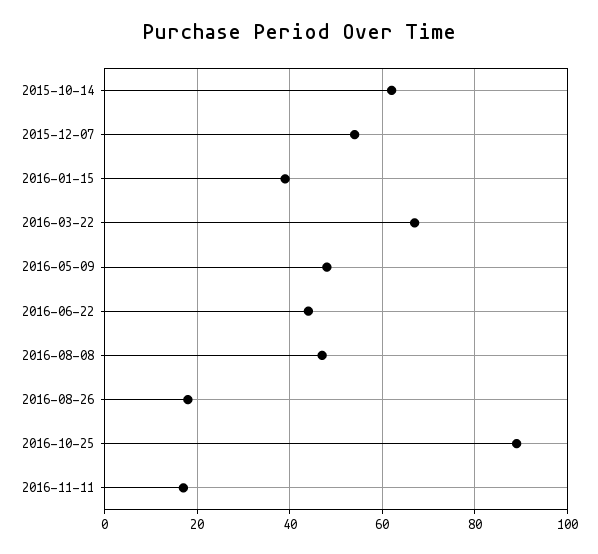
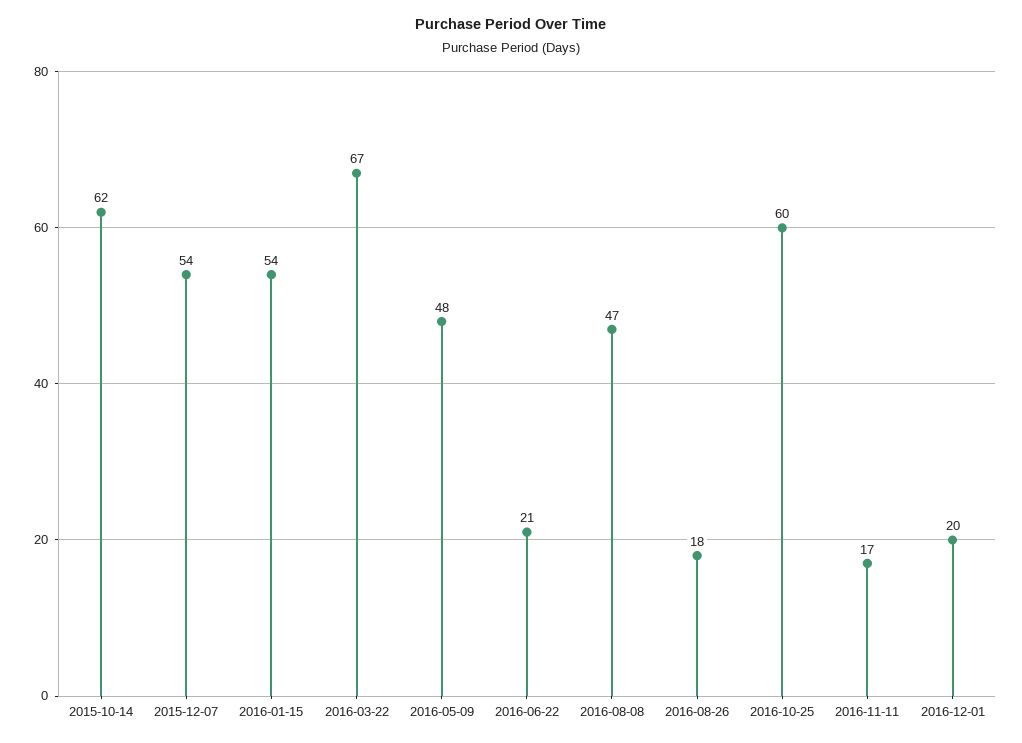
2016-01-15: 40 -> 54
2016-06-22: 45 -> 21
2016-10-25: 90 -> 60
2016-12-01: none -> 20

